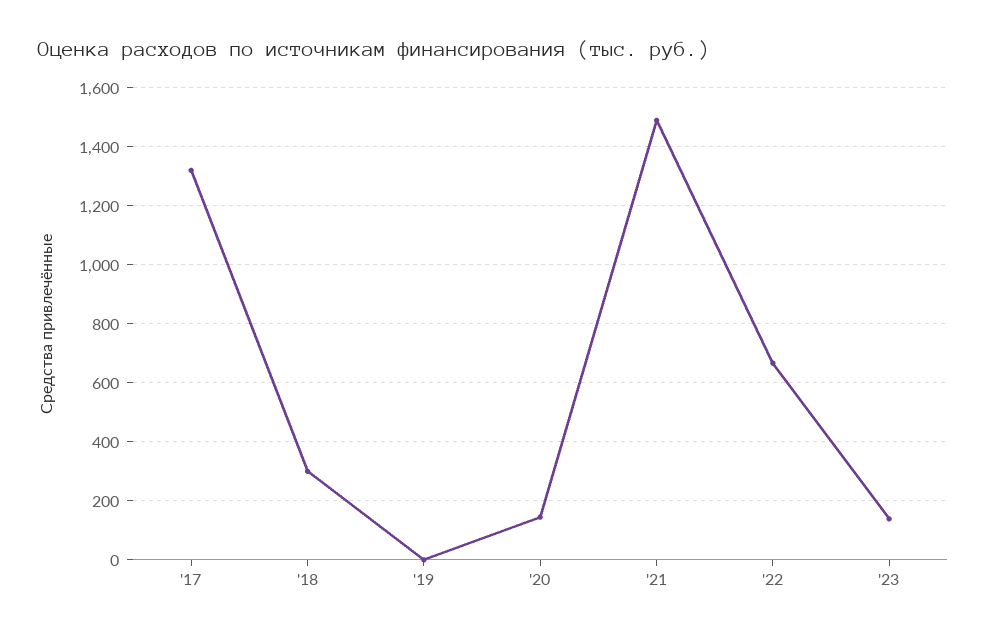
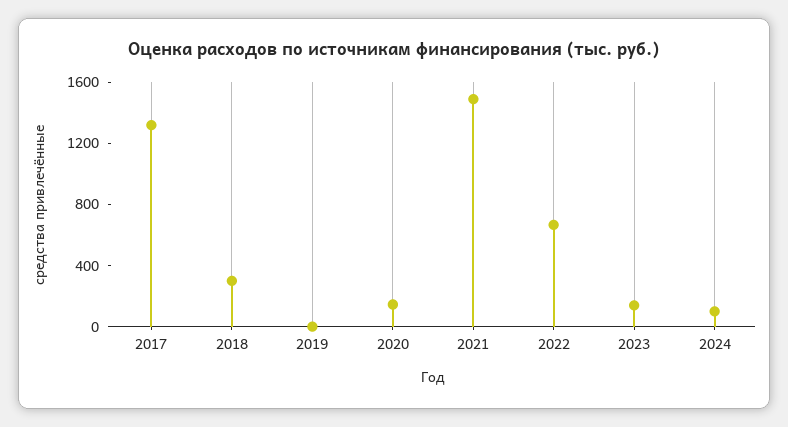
2024: none -> 100

